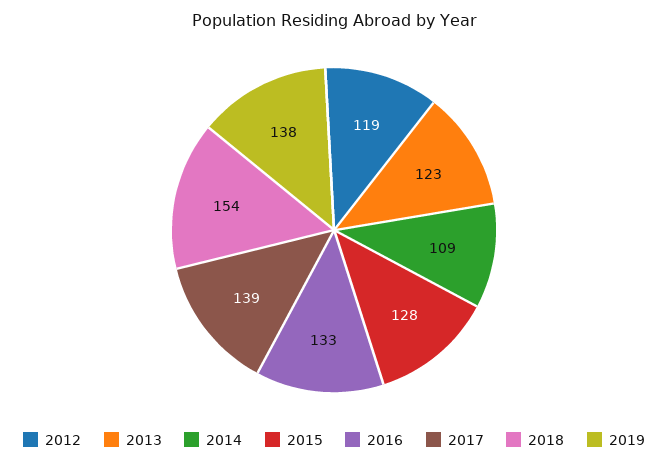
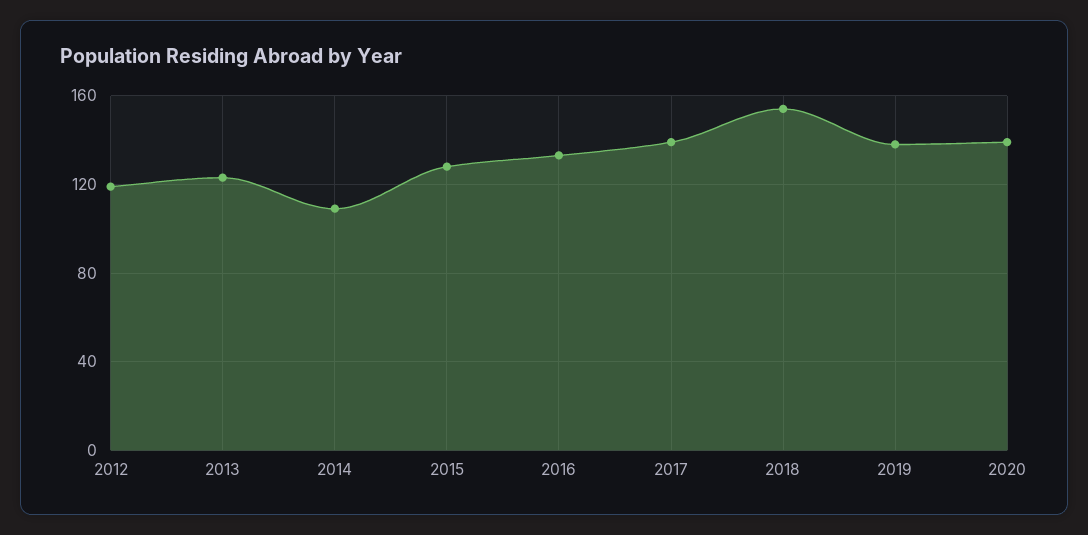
2020: none -> 140

